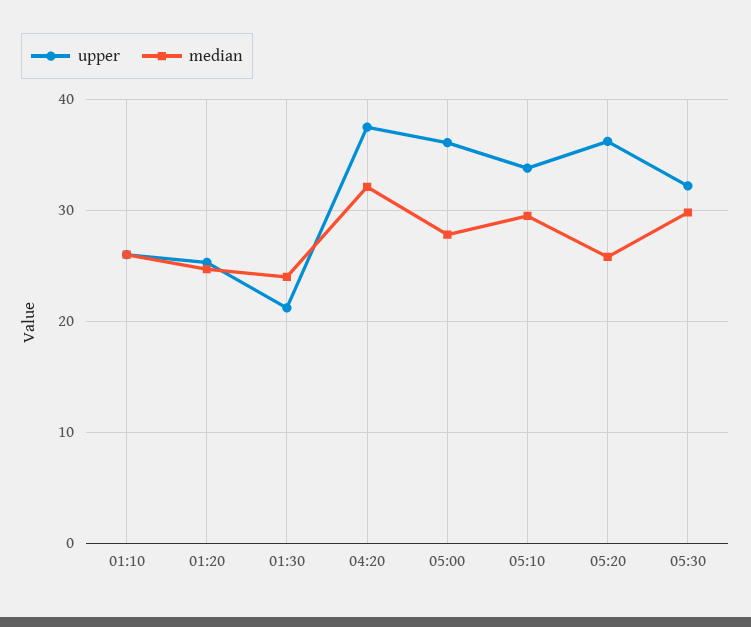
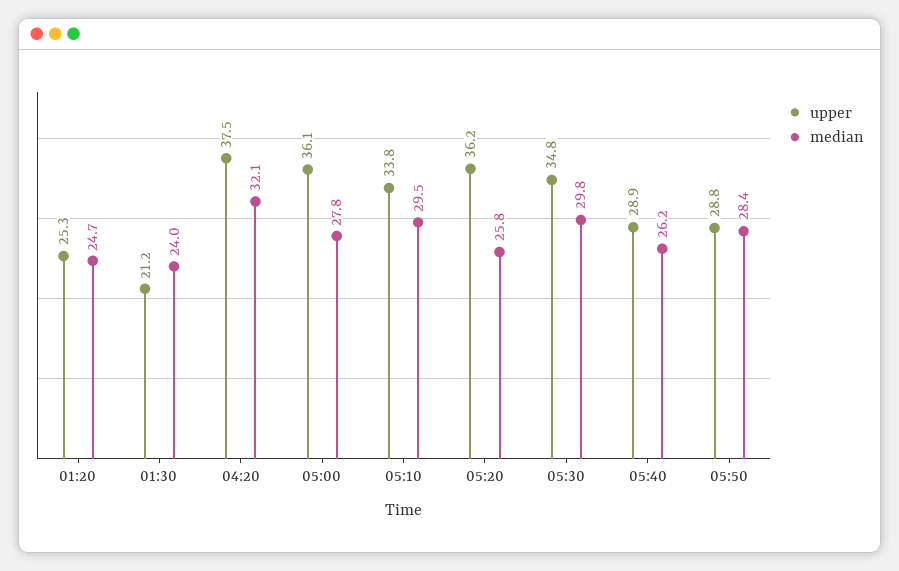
upper, 01:10: 26 -> none
median, 01:10: 26 -> none
upper, 05:30: 32 -> 34.8
upper, 05:40: none -> 28.9
median, 05:40: none -> 26.2
upper, 05:50: none -> 28.8
median, 05:50: none -> 28.4

